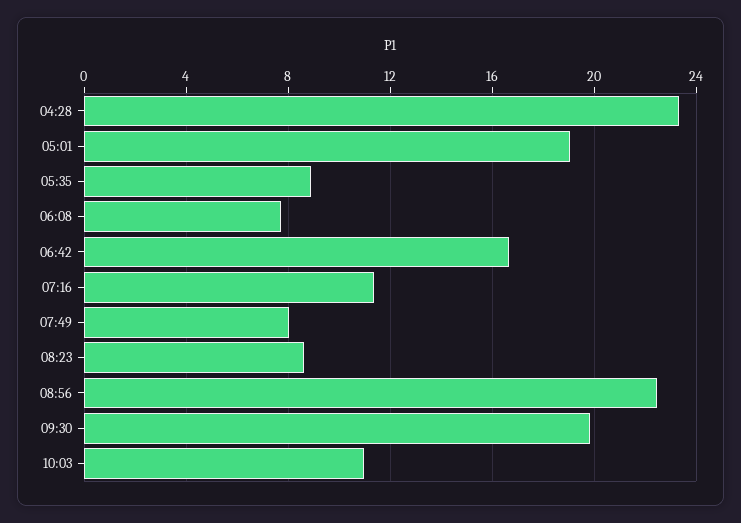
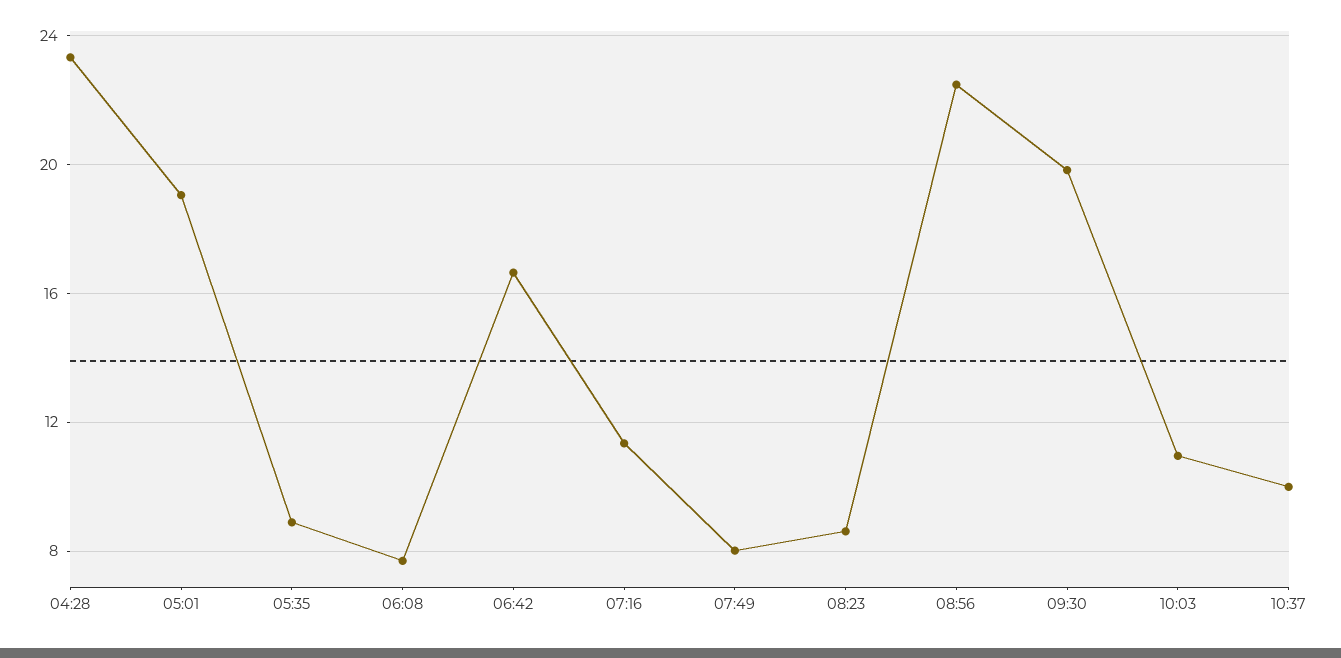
10:37: none -> 10

